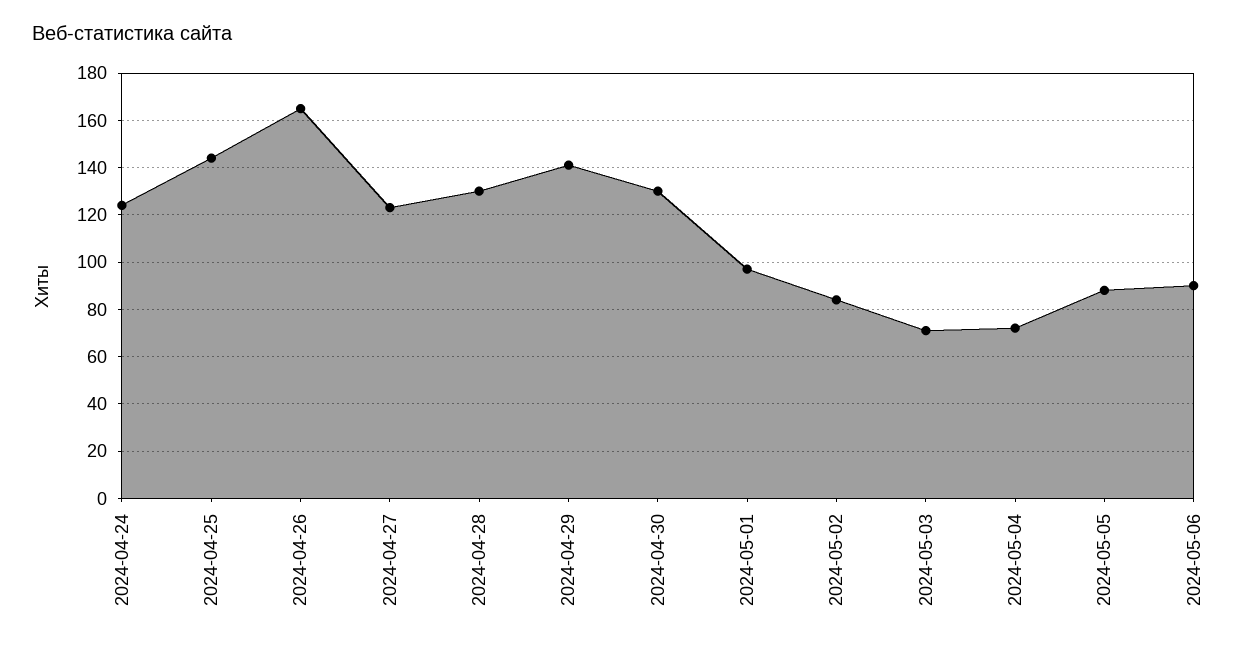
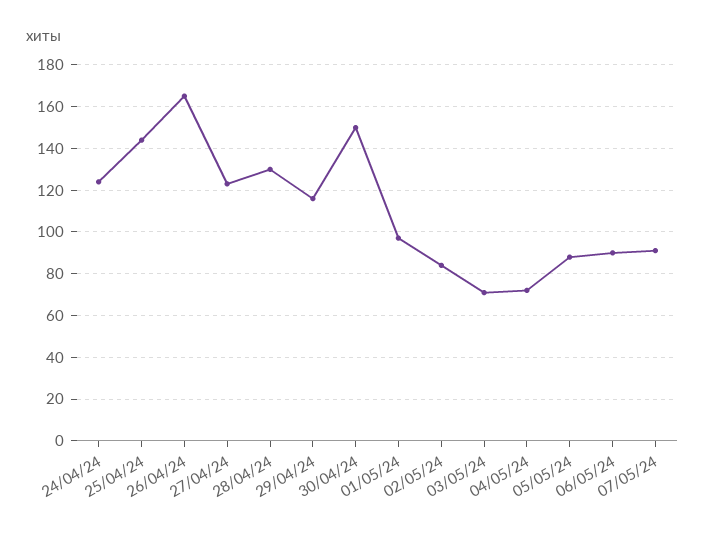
2024-04-29: 140 -> 115
2024-04-30: 130 -> 150
07/05/24: none -> 90

